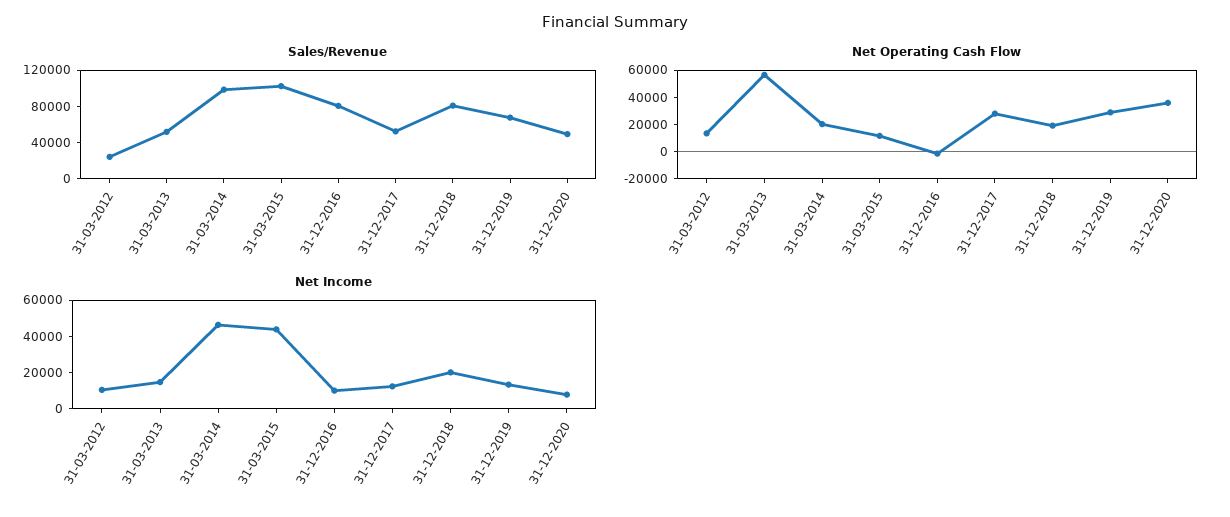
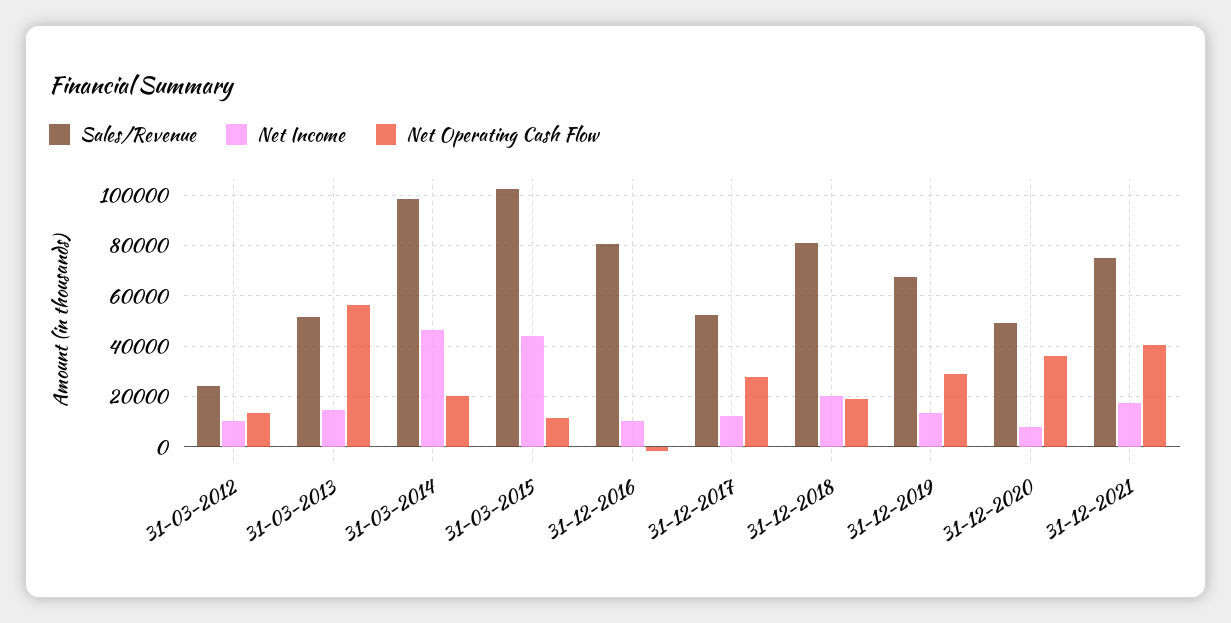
Sales/Revenue, 31-12-2021: none -> 75000
Net Income, 31-12-2021: none -> 17500
Net Operating Cash Flow, 31-12-2021: none -> 40000

